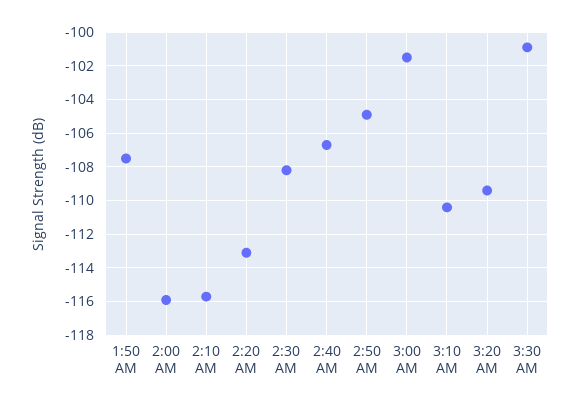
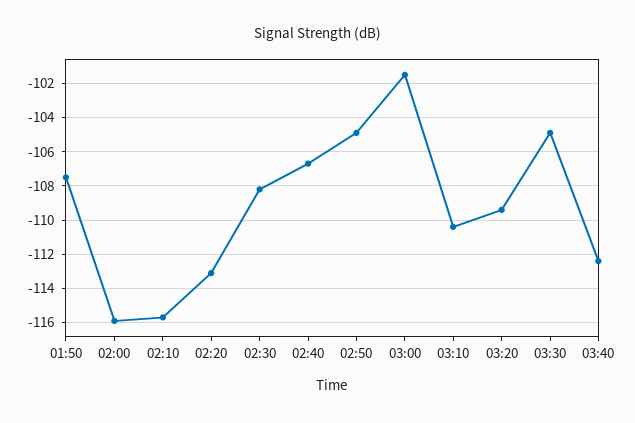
3:30 AM: -101 -> -105
03:40: none -> -112.5

